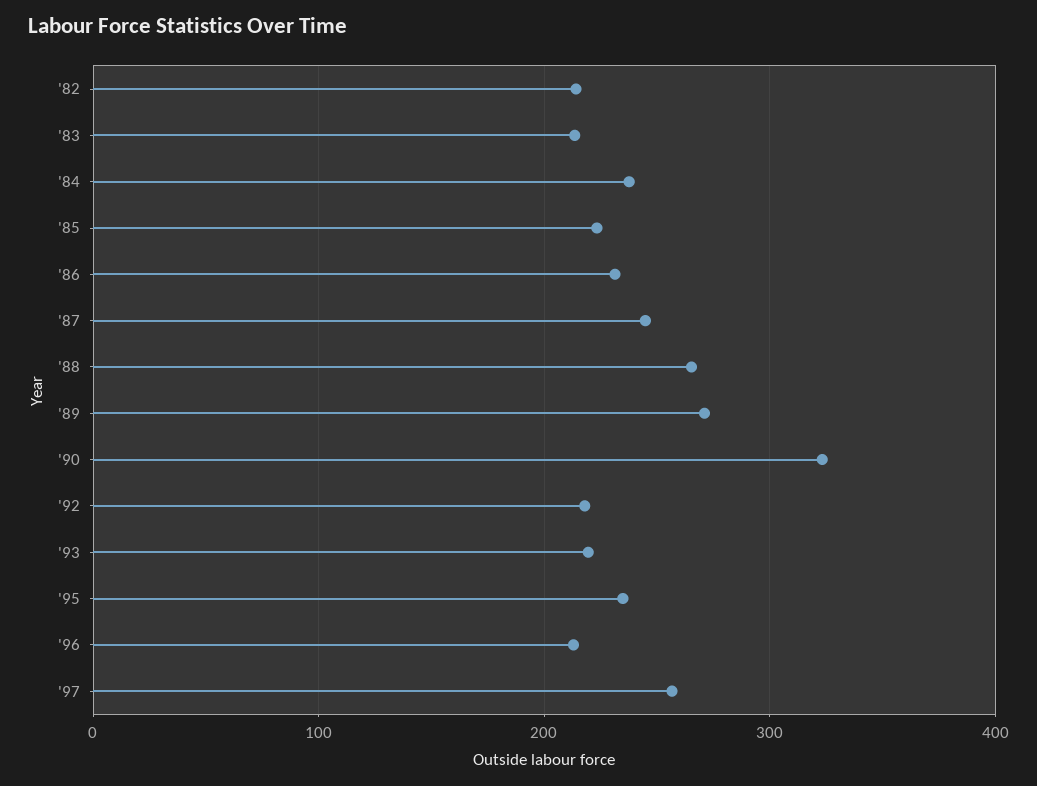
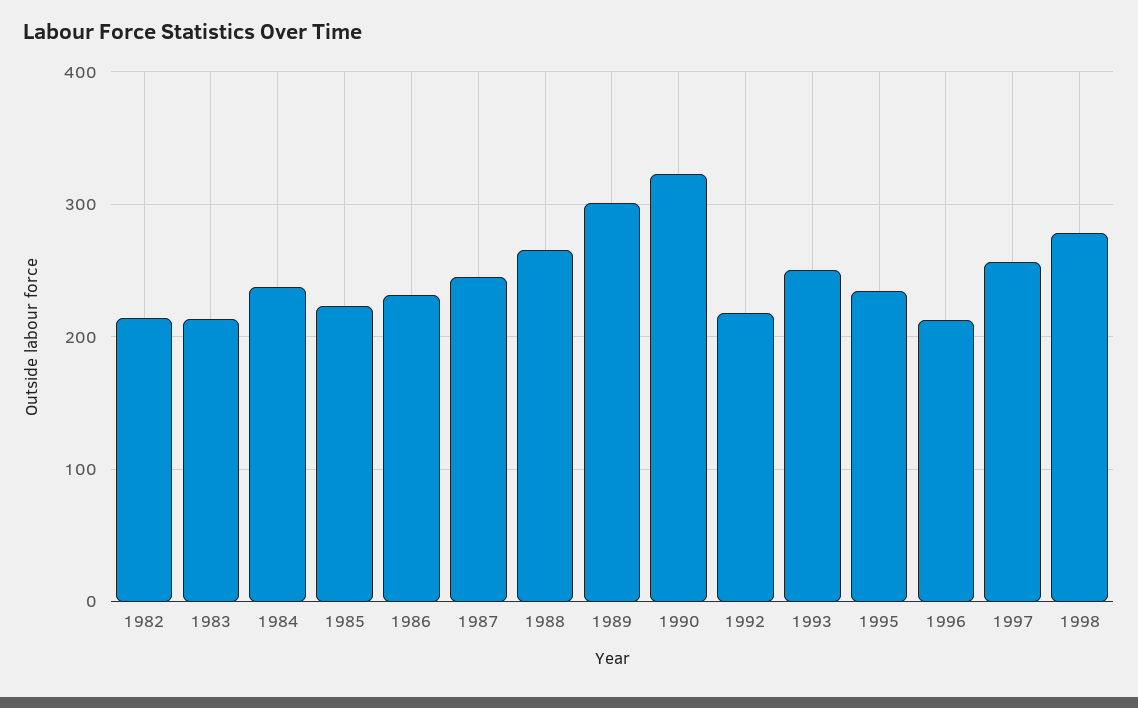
'89: 270 -> 300
'93: 220 -> 250
1998: none -> 280

